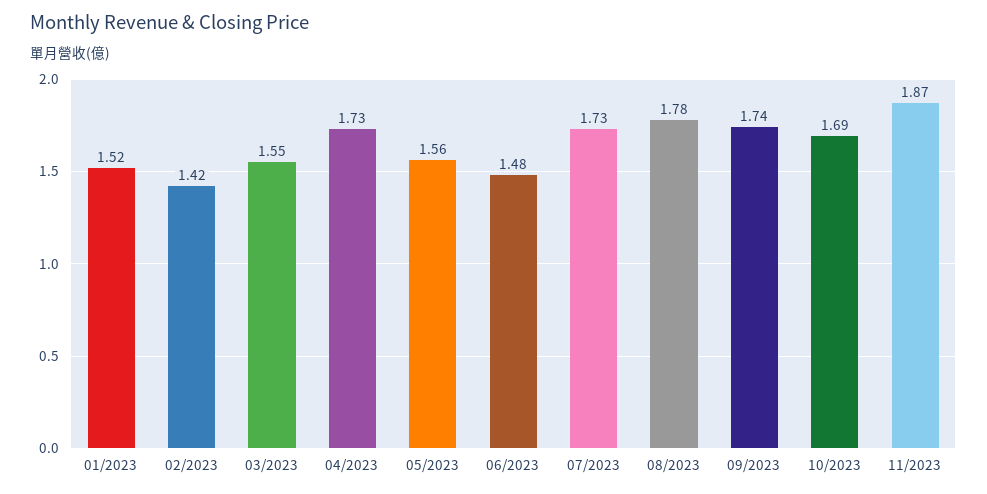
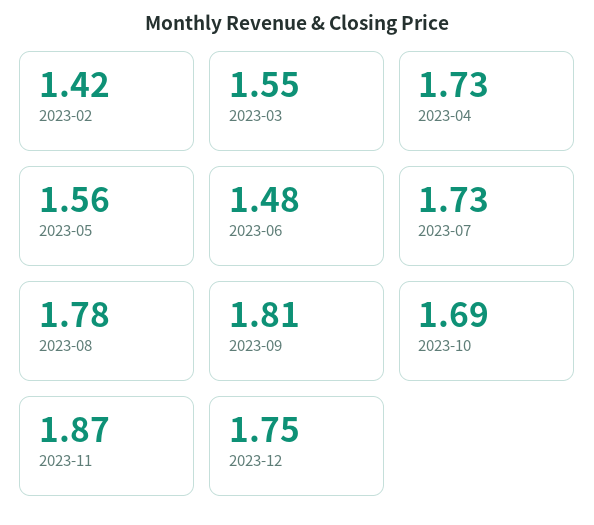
01/2023: 1.52 -> none
09/2023: 1.74 -> 1.81
2023-12: none -> 1.75

